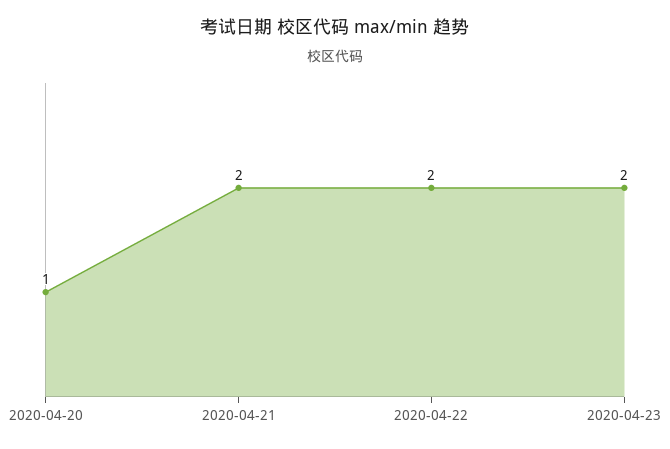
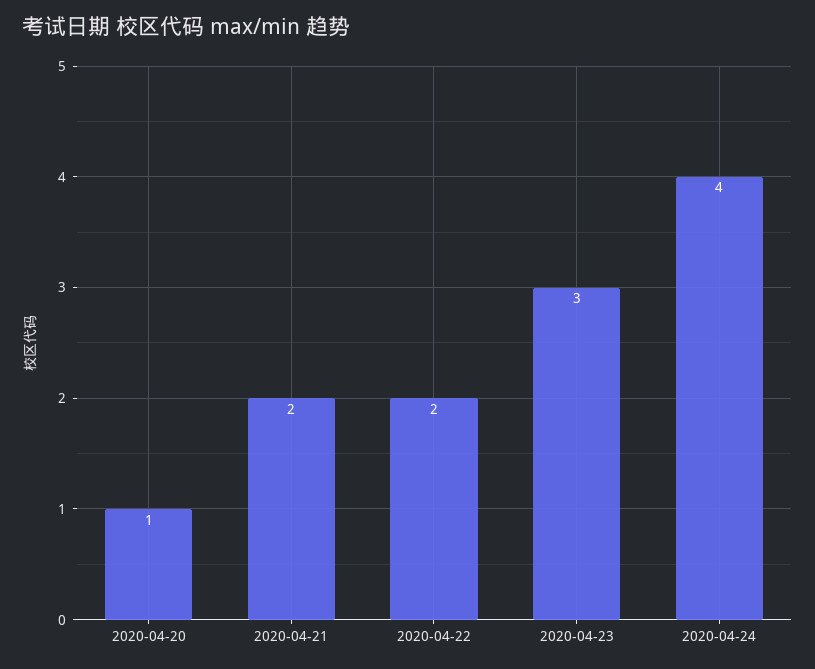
2020-04-23: 2 -> 3
2020-04-24: none -> 4

